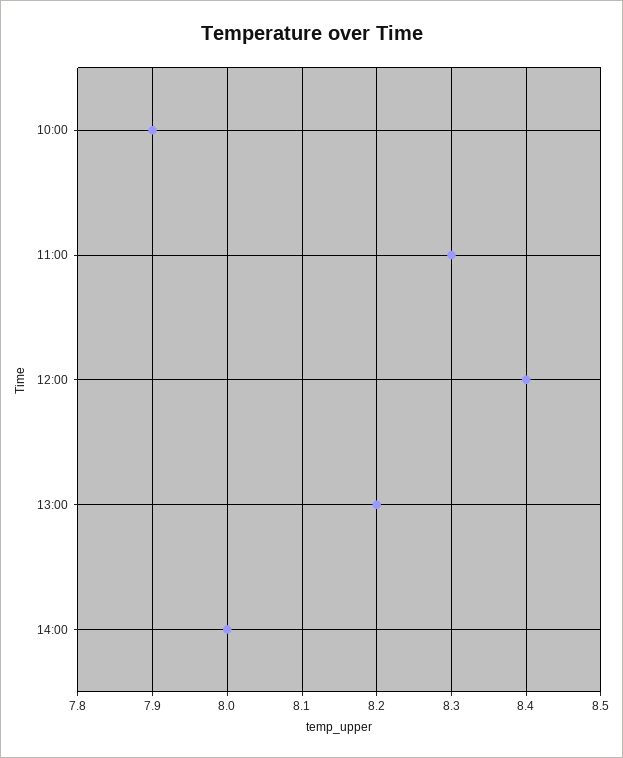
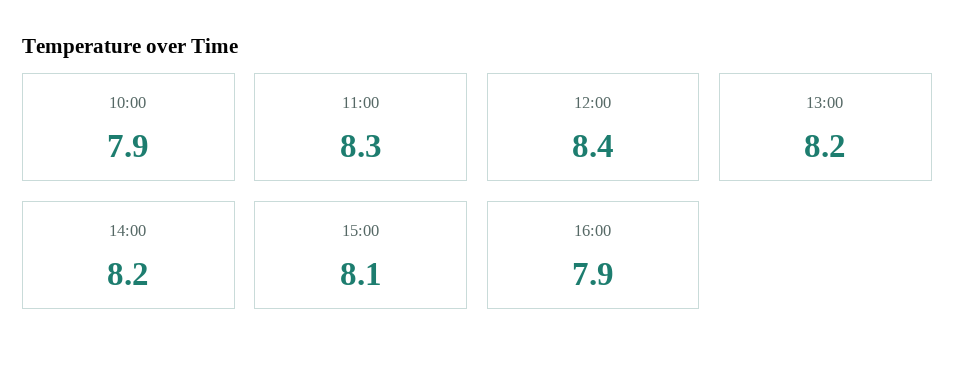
14:00: 8 -> 8.2
15:00: none -> 8.1
16:00: none -> 7.9

